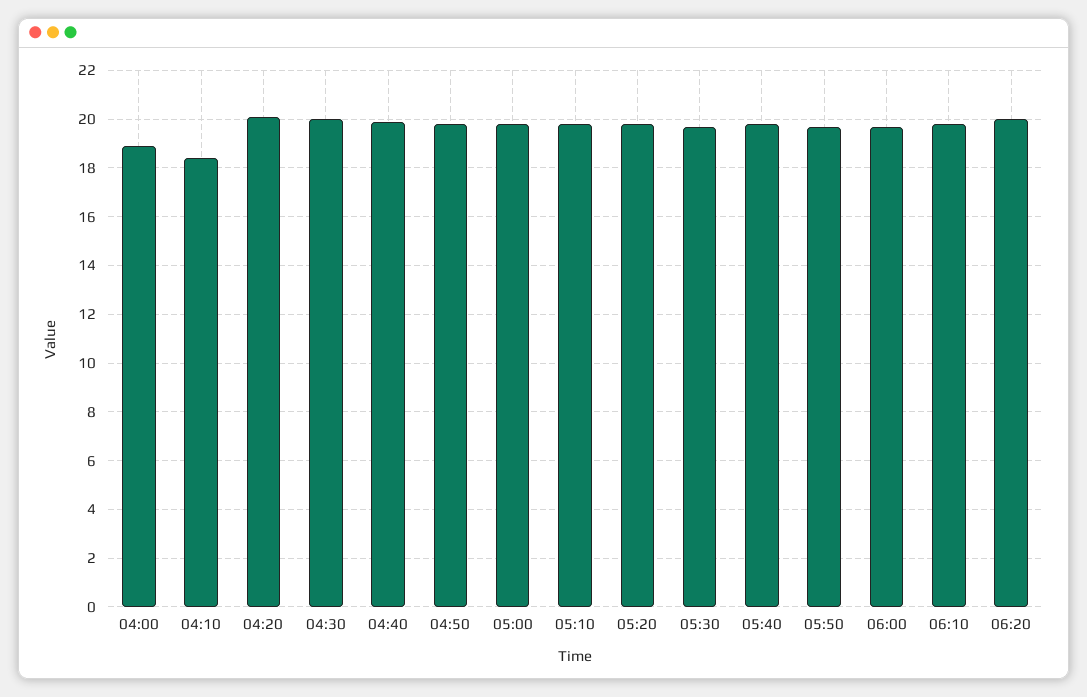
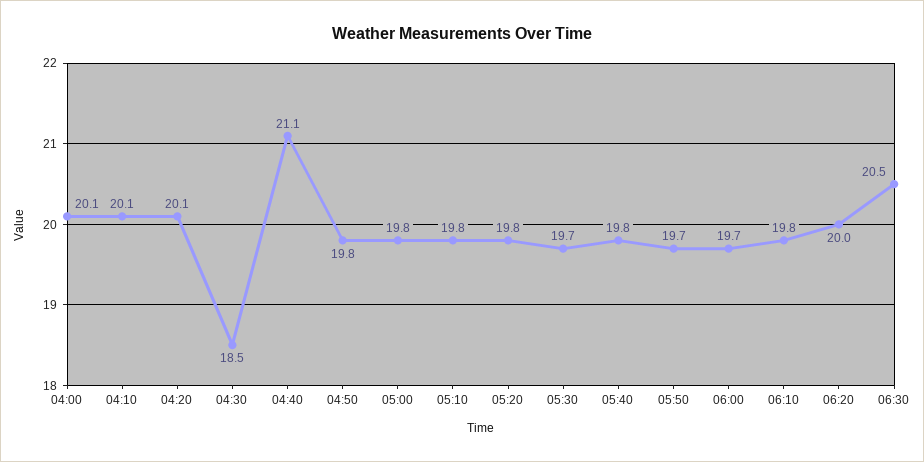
04:00: 19 -> 20.1
04:10: 18.5 -> 20.1
04:30: 20 -> 18.5
04:40: 20 -> 21.1
06:30: none -> 20.5

